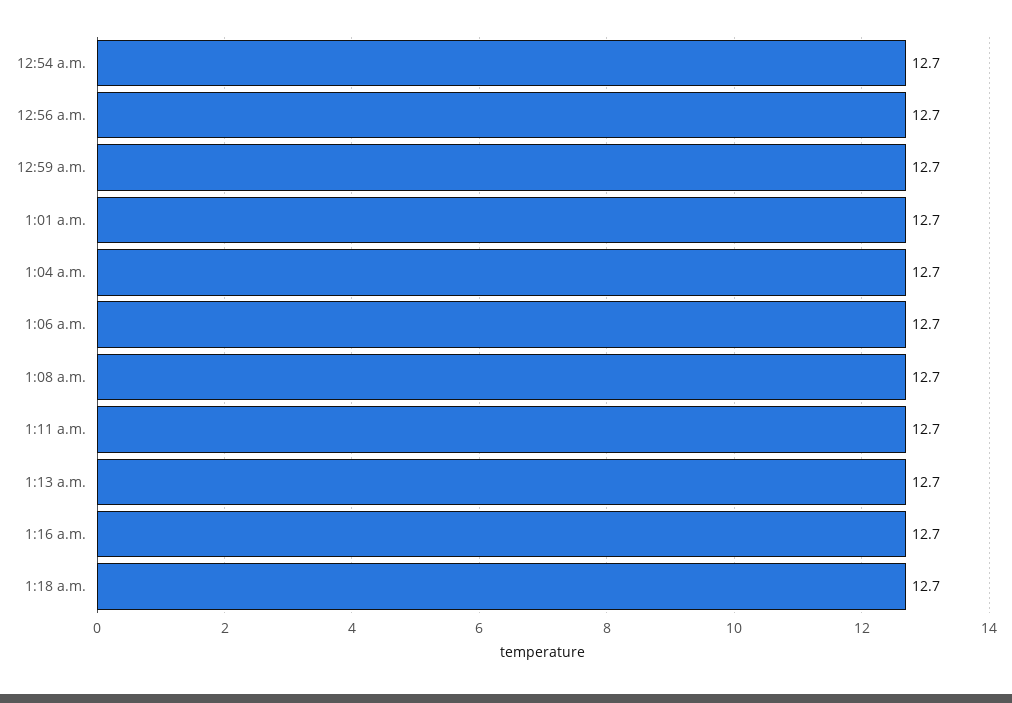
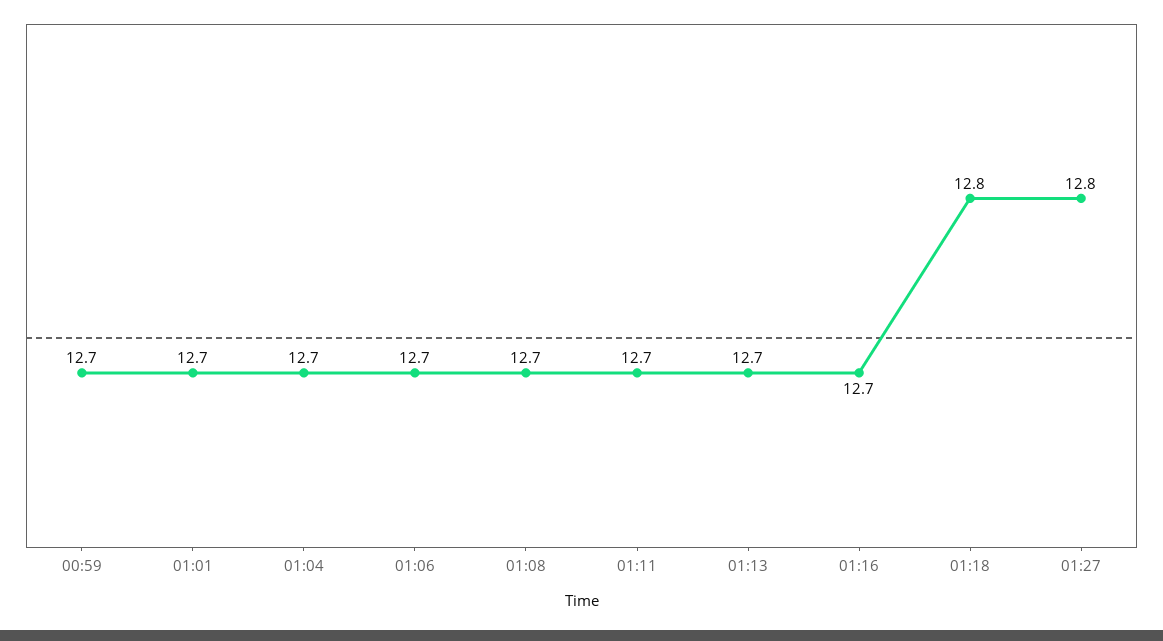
12:54 a.m.: 12.7 -> none
12:56 a.m.: 12.7 -> none
1:18 a.m.: 12.7 -> 12.8
01:27: none -> 12.8

